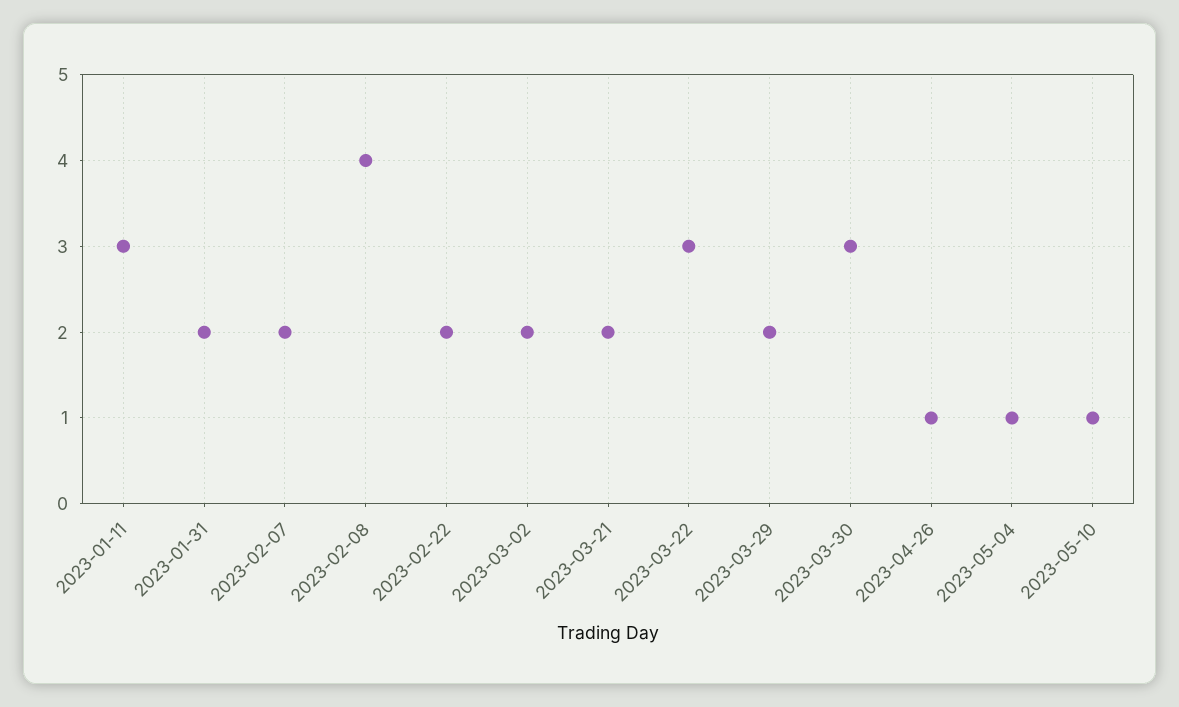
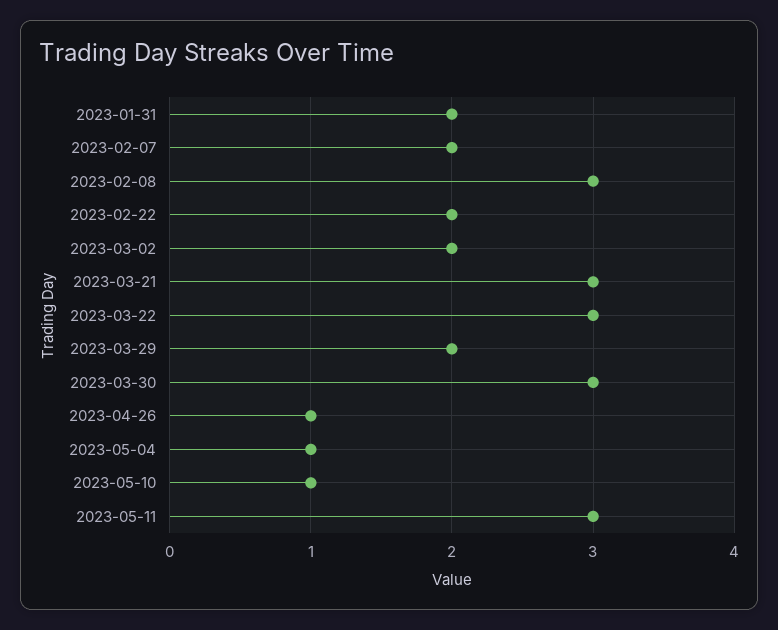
2023-01-11: 3 -> none
2023-02-08: 4 -> 3
2023-03-21: 2 -> 3
2023-05-11: none -> 3

